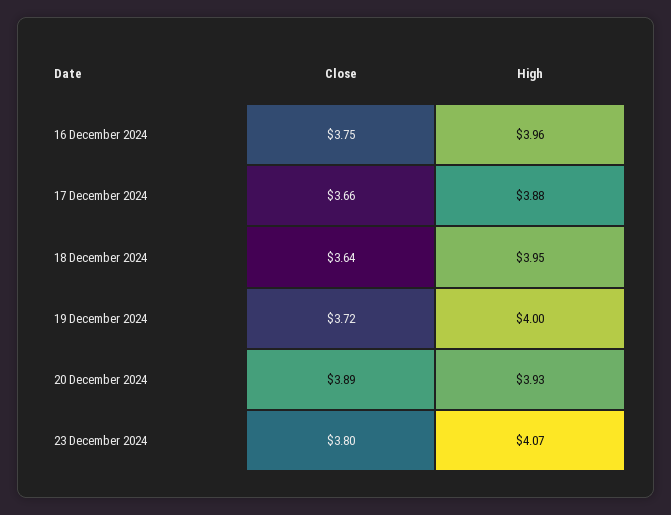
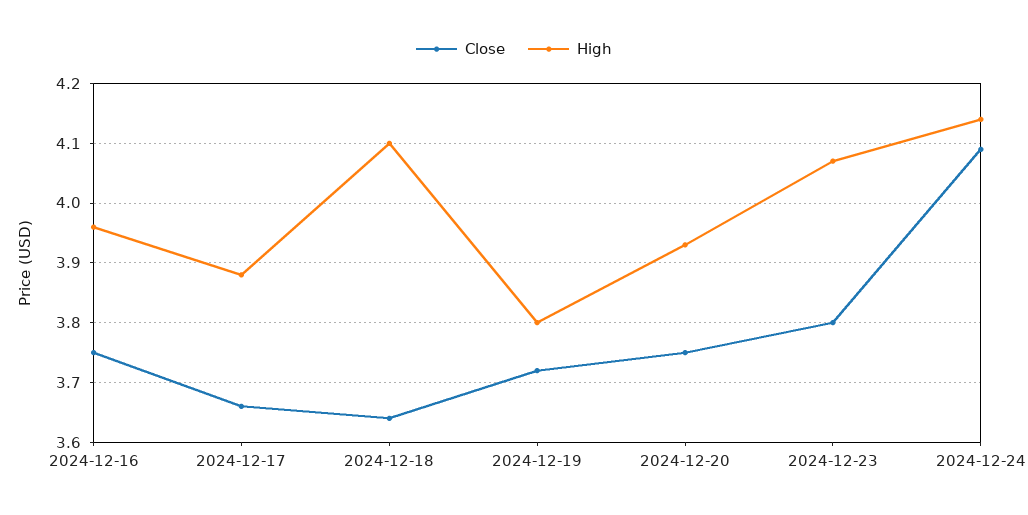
High, 18 December 2024: 3.95 -> 4.1
High, 19 December 2024: 4 -> 3.8
Close, 20 December 2024: 3.89 -> 3.75
Close, 2024-12-24: none -> 4.1
High, 2024-12-24: none -> 4.15

